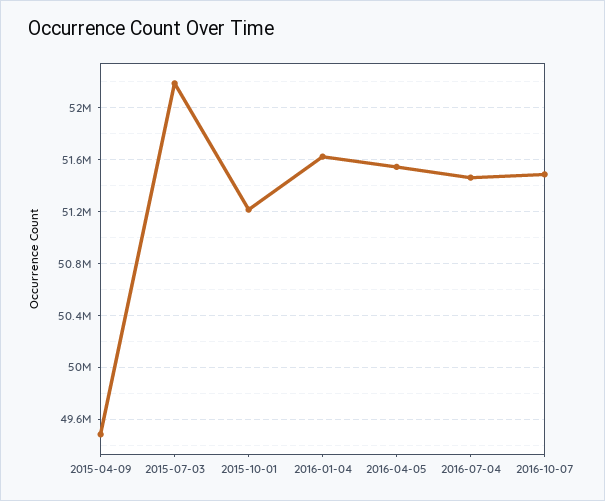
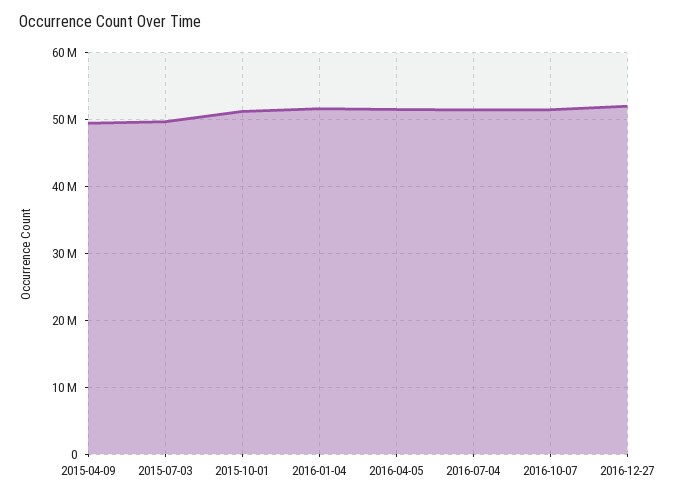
2015-07-03: 52200000 -> 50000000
2016-12-27: none -> 52000000

